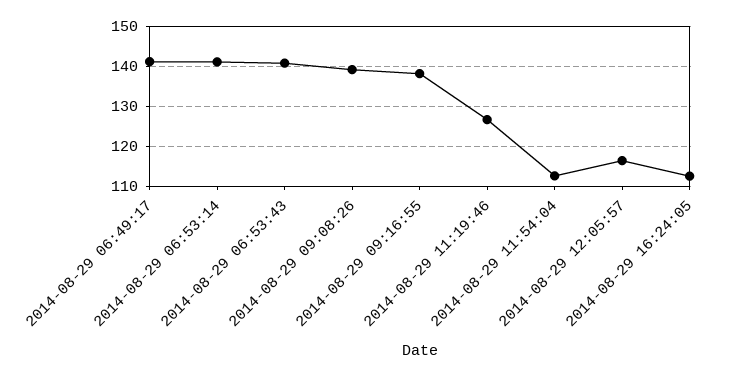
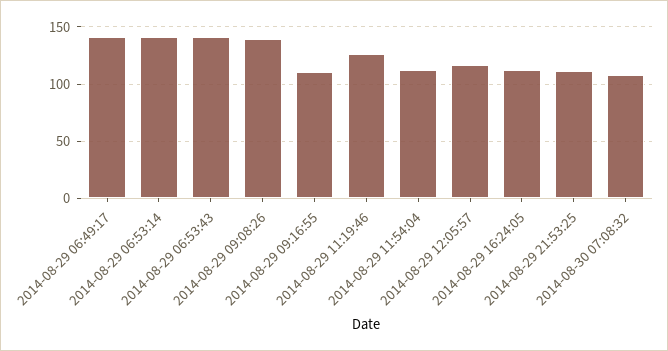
2014-08-29 09:16:55: 138 -> 110
2014-08-29 21:53:25: none -> 110
2014-08-30 07:08:32: none -> 110

